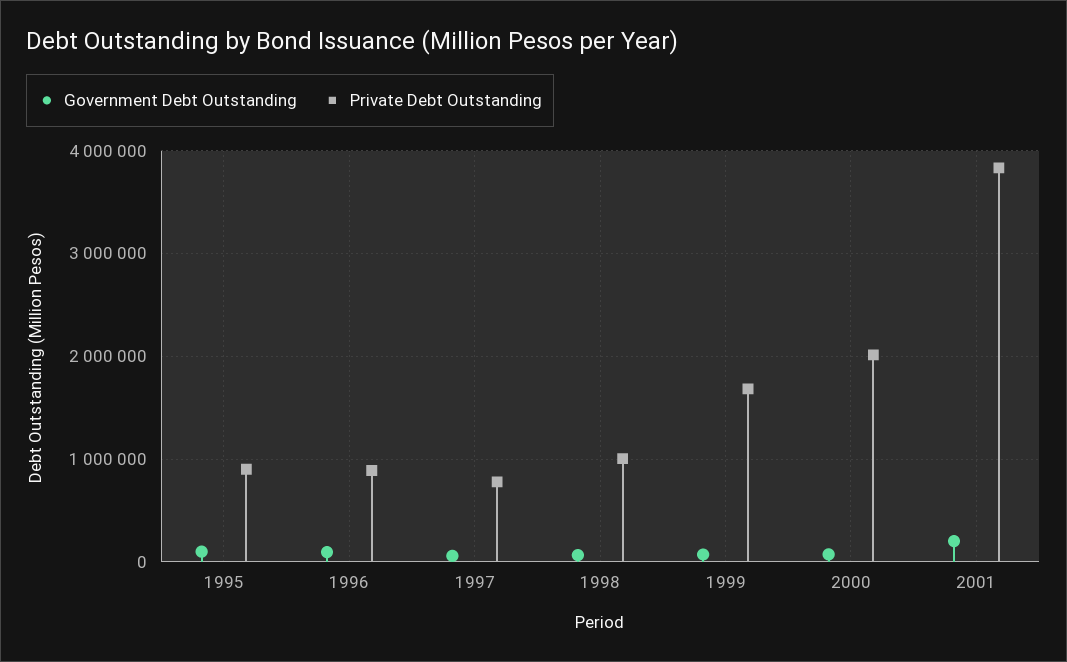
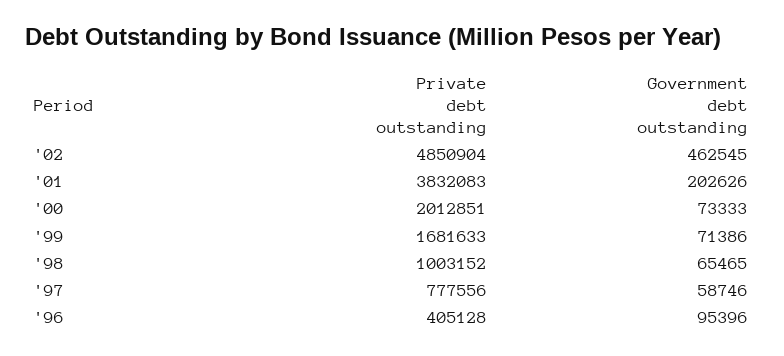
Government Debt Outstanding, 1995: 100000 -> none
Private Debt Outstanding, 1995: 900000 -> none
Private Debt Outstanding, 1996: 900000 -> 405128
Private Debt Outstanding, '02: none -> 4850904
Government Debt Outstanding, '02: none -> 462545

